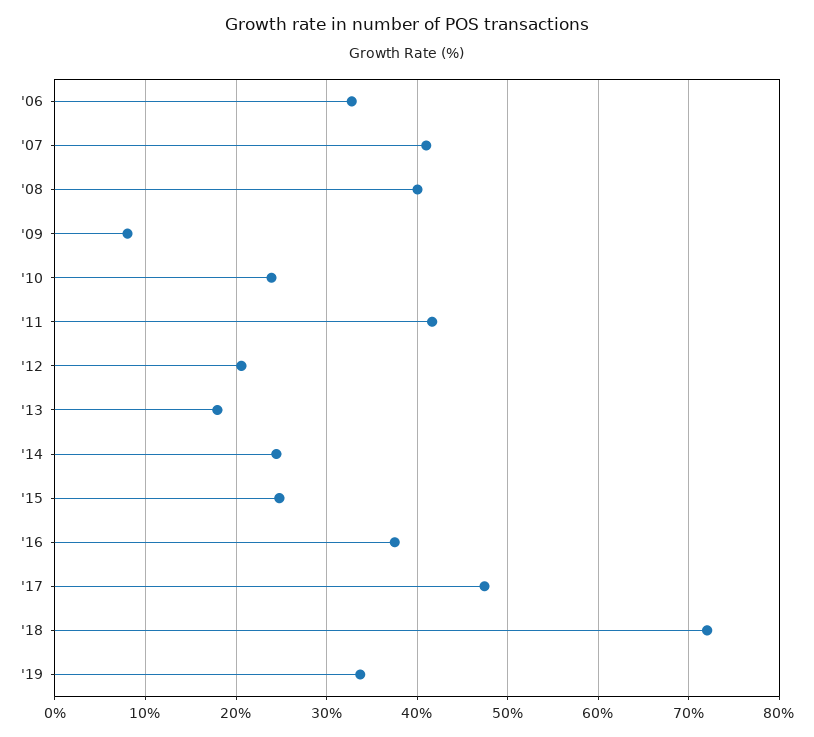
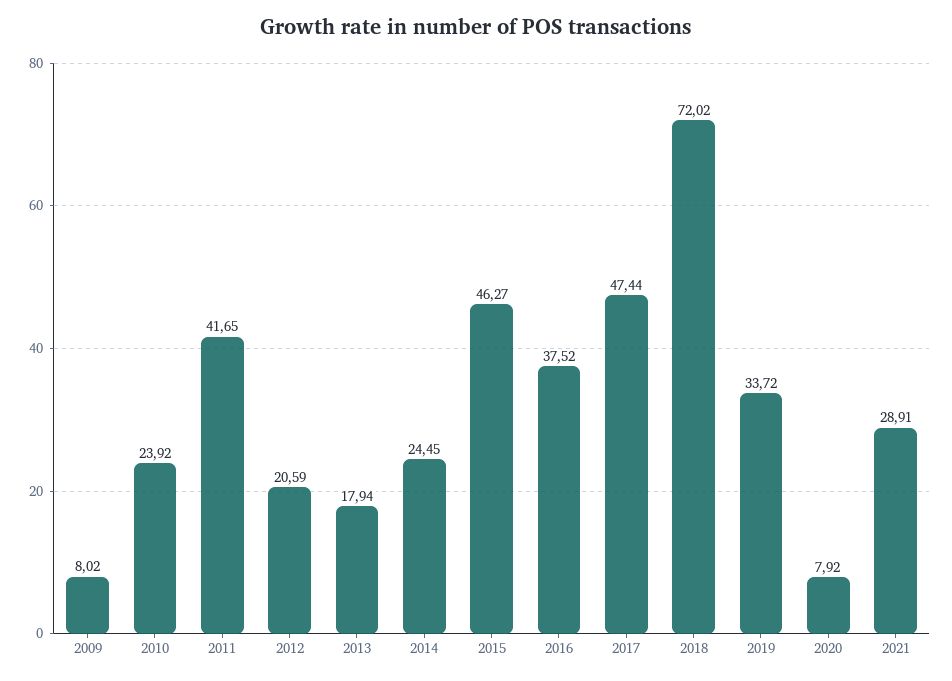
'06: 33 -> none
'07: 41 -> none
'08: 40 -> none
'15: 25 -> 46.27
2020: none -> 7.92
2021: none -> 28.91

